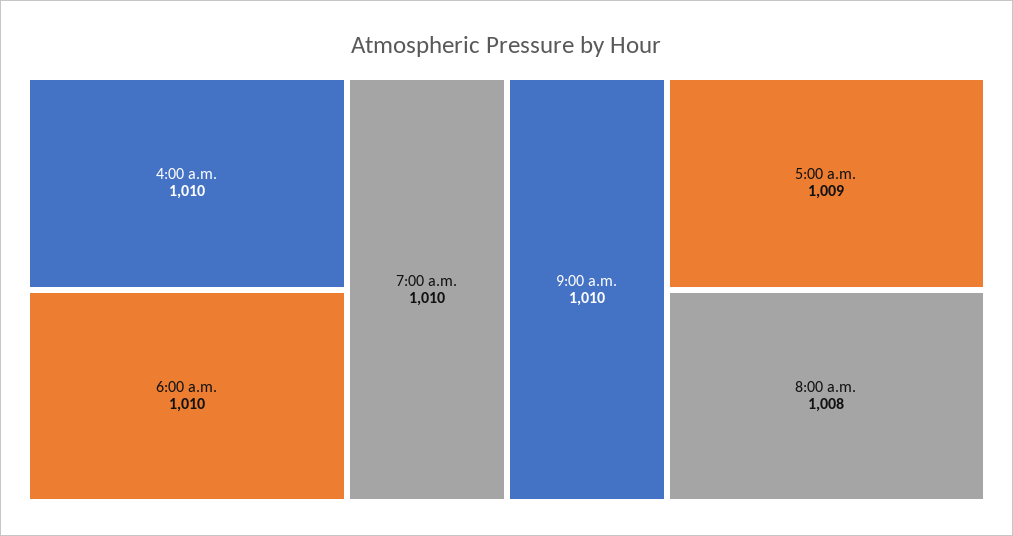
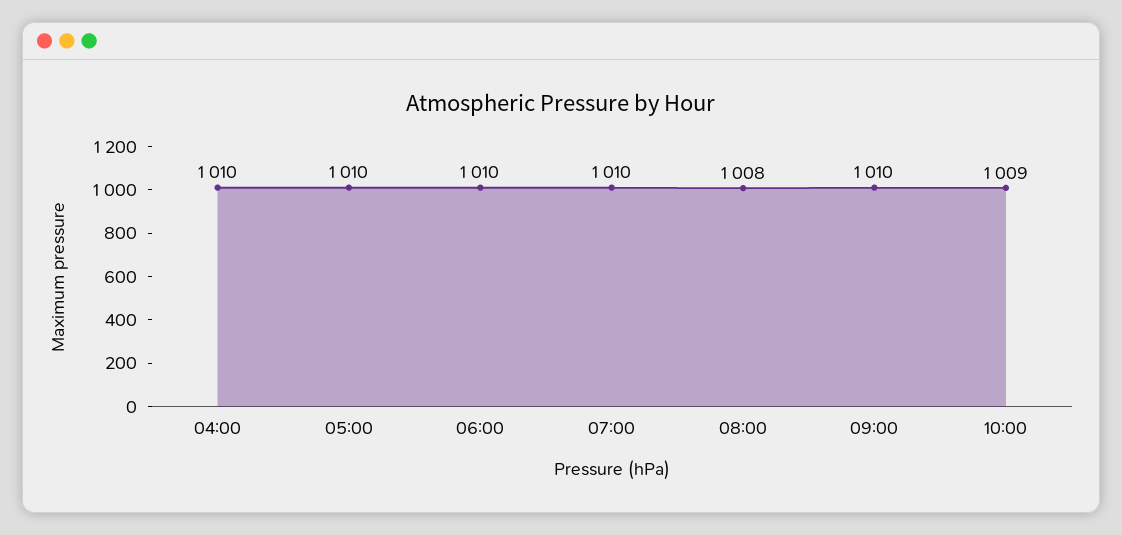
5:00 a.m.: 1009 -> 1010
10:00: none -> 1009

